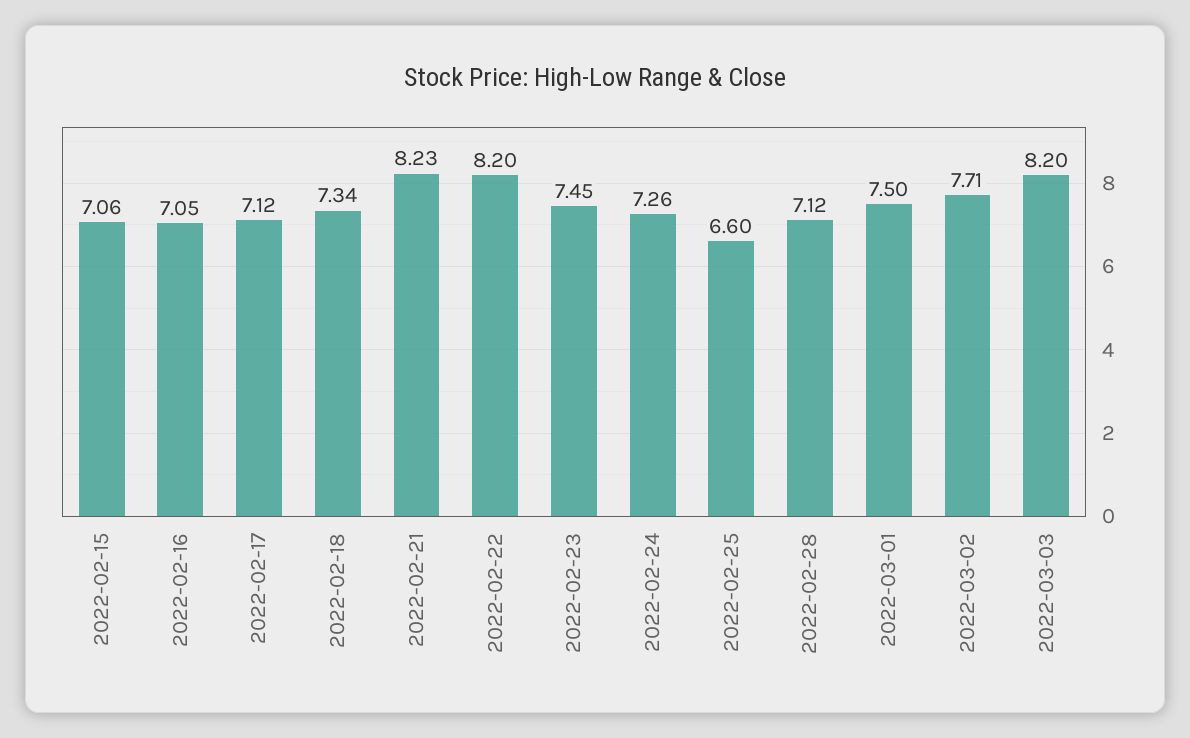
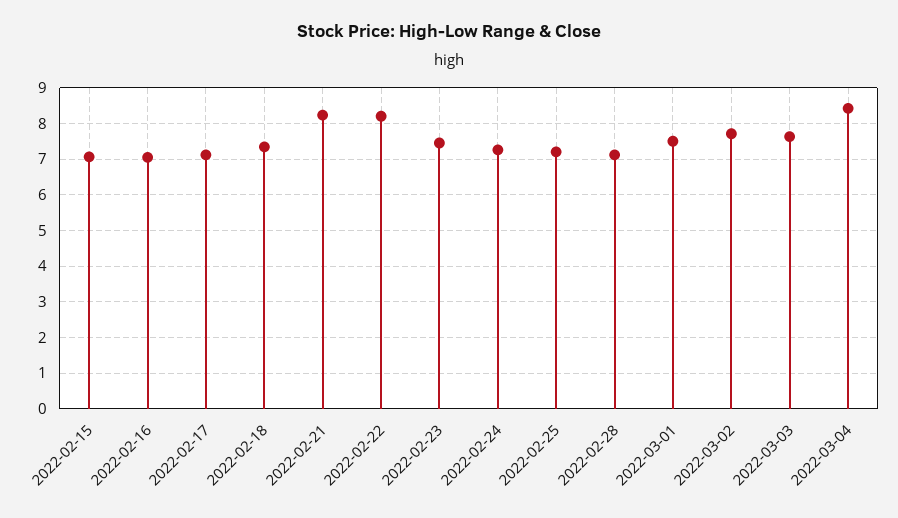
2022-02-25: 6.6 -> 7.2
2022-03-03: 8.2 -> 7.6
2022-03-04: none -> 8.4

